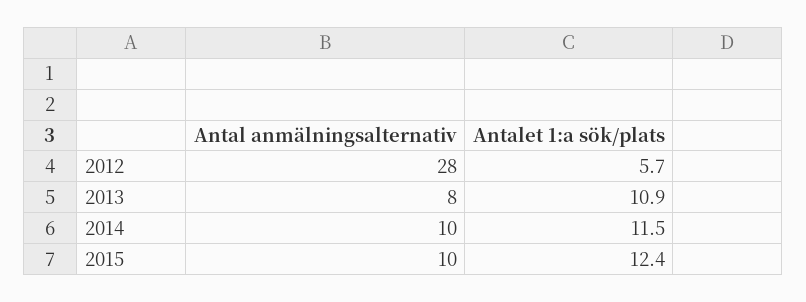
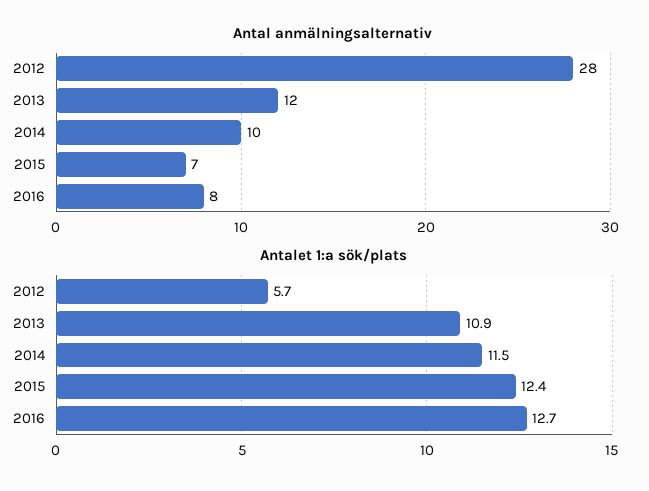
Antal anmälningsalternativ, 2013: 8 -> 12
Antal anmälningsalternativ, 2015: 10 -> 7
Antal anmälningsalternativ, 2016: none -> 8
Antalet 1:a sök/plats, 2016: none -> 12.7

